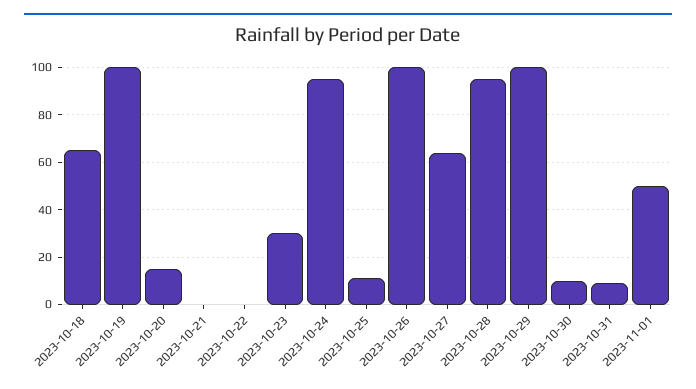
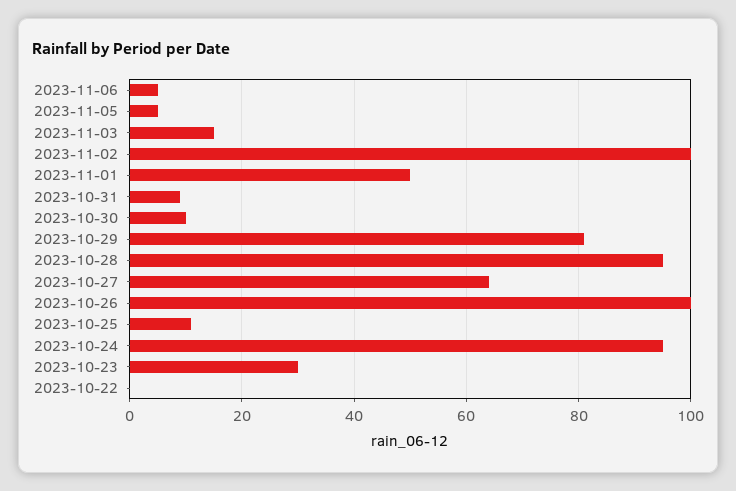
2023-10-18: 65 -> none
2023-10-19: 100 -> none
2023-10-20: 15 -> none
2023-10-21: 0 -> none
2023-10-29: 100 -> 80
2023-11-06: none -> 5
2023-11-05: none -> 5
2023-11-03: none -> 15
2023-11-02: none -> 100

